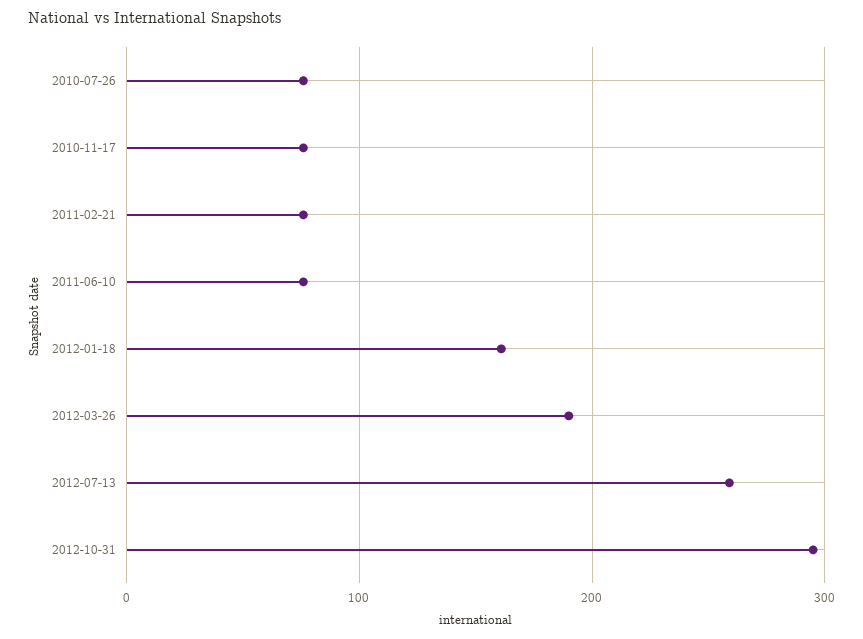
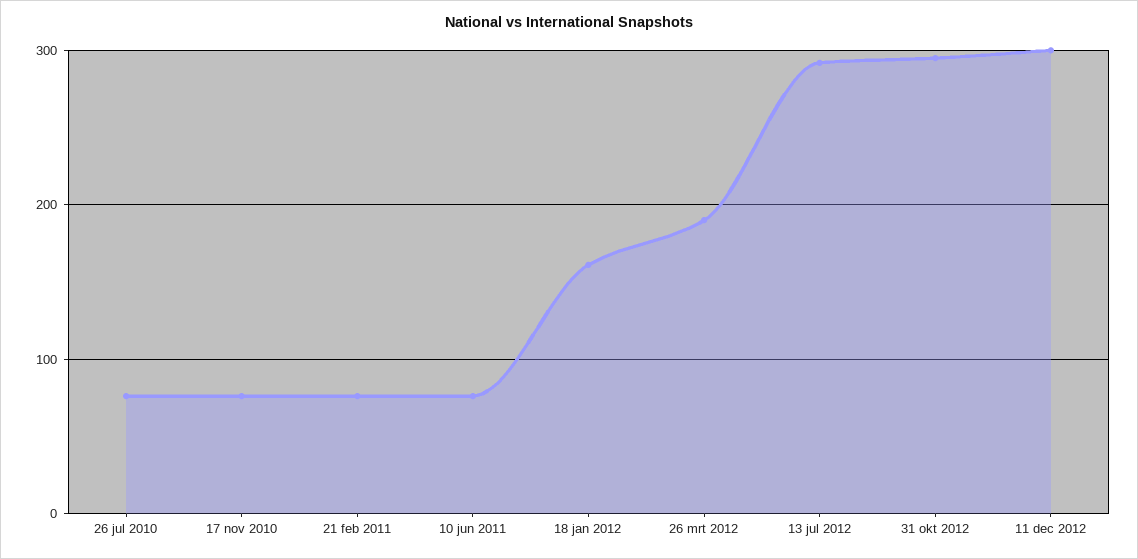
2012-07-13: 260 -> 290
11 dec 2012: none -> 300

